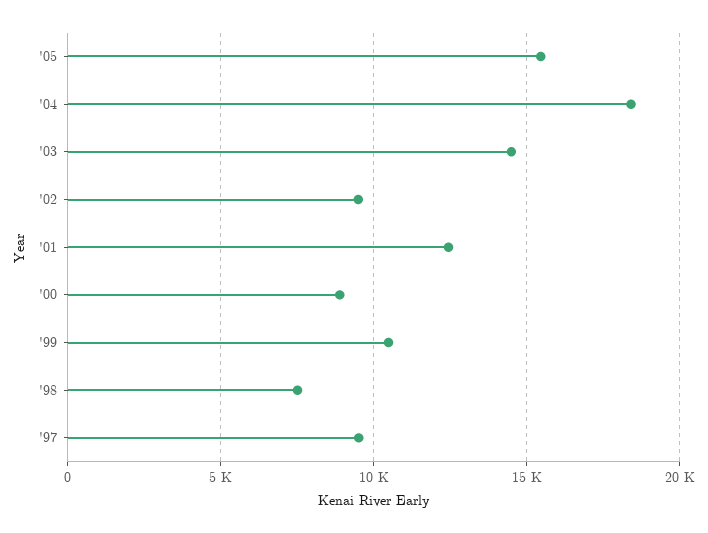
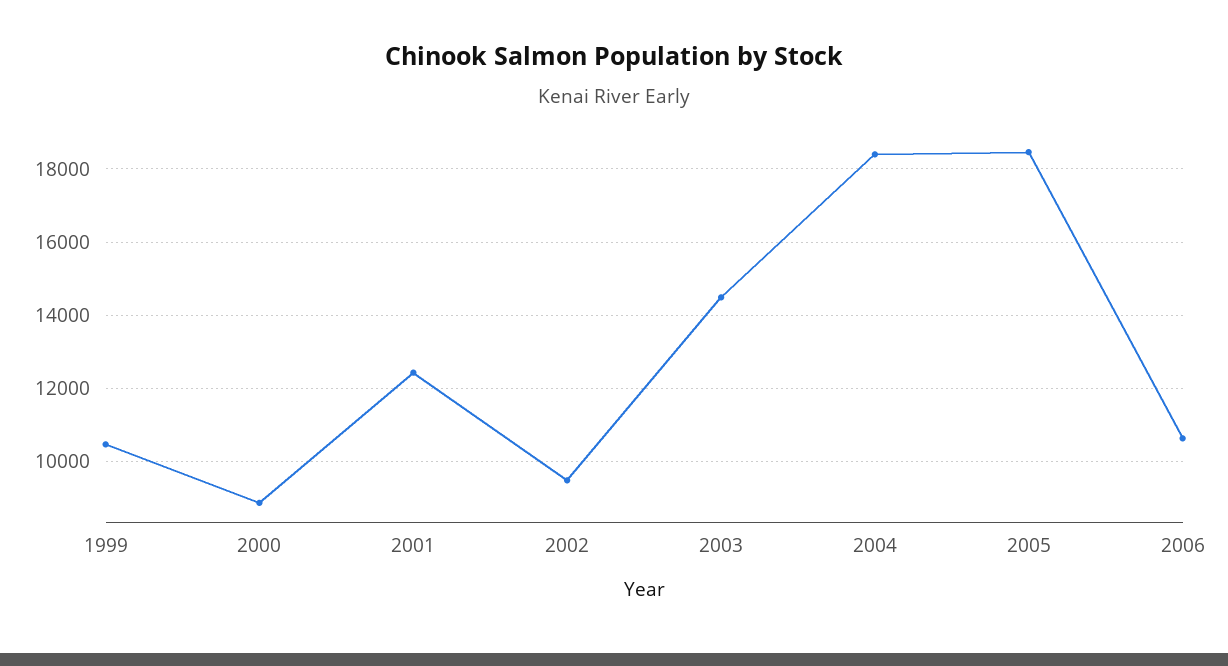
'05: 15500 -> 18400
'98: 7500 -> none
'97: 9500 -> none
2006: none -> 10600

